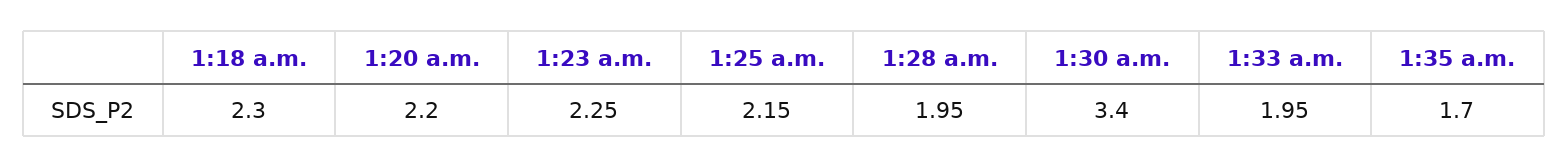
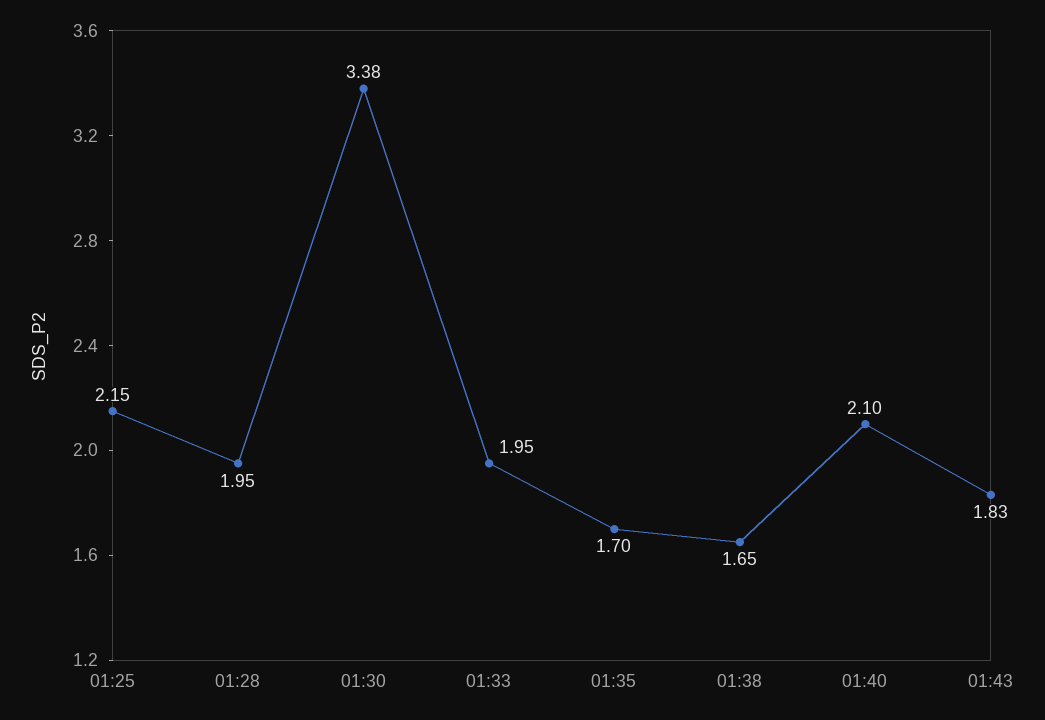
1:18 a.m.: 2.3 -> none
1:20 a.m.: 2.2 -> none
1:23 a.m.: 2.25 -> none
1:30 a.m.: 3.4 -> 3.38
01:38: none -> 1.65
01:40: none -> 2.1
01:43: none -> 1.83

